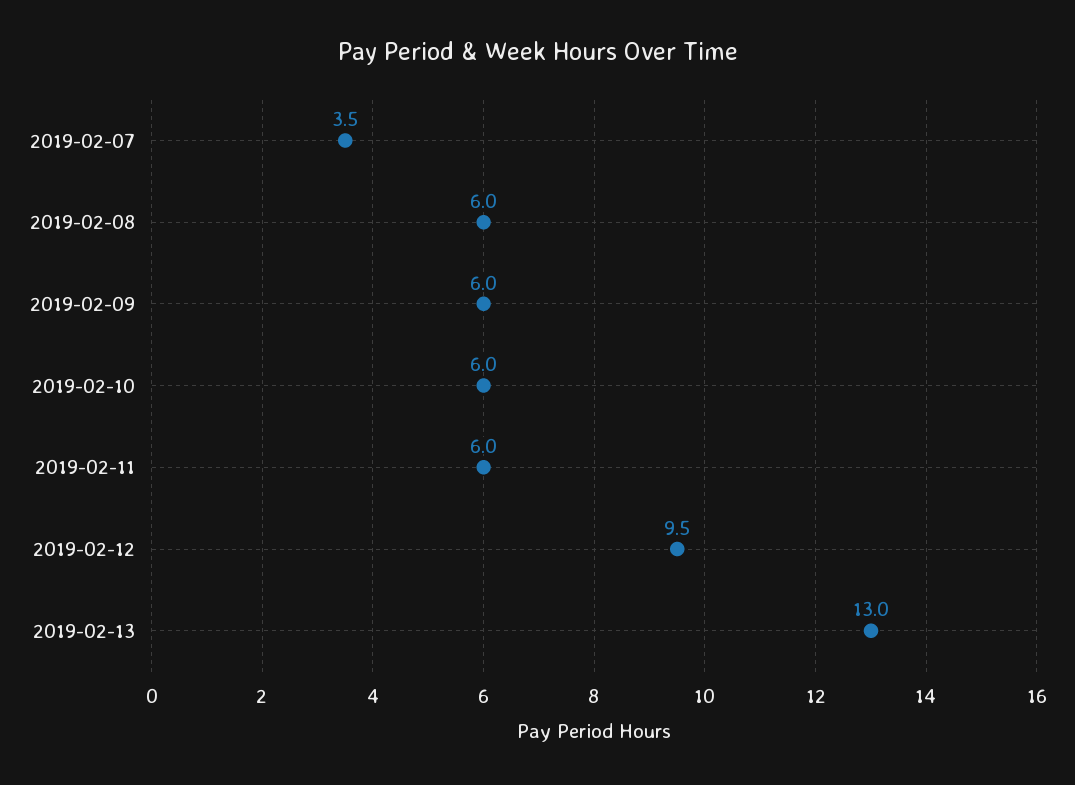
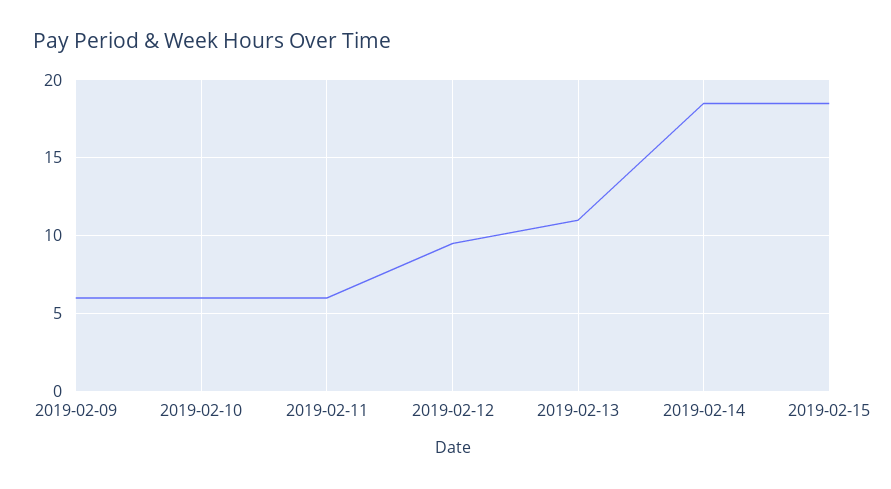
2019-02-07: 3.5 -> none
2019-02-08: 6 -> none
2019-02-13: 13 -> 11
2019-02-14: none -> 18.5
2019-02-15: none -> 18.5

